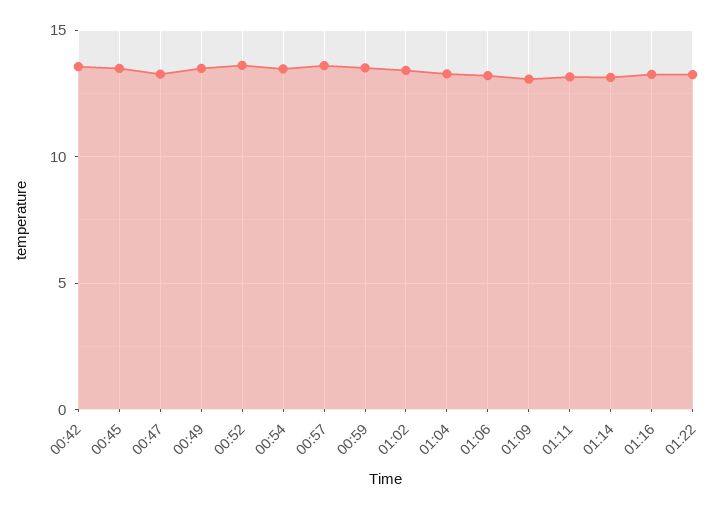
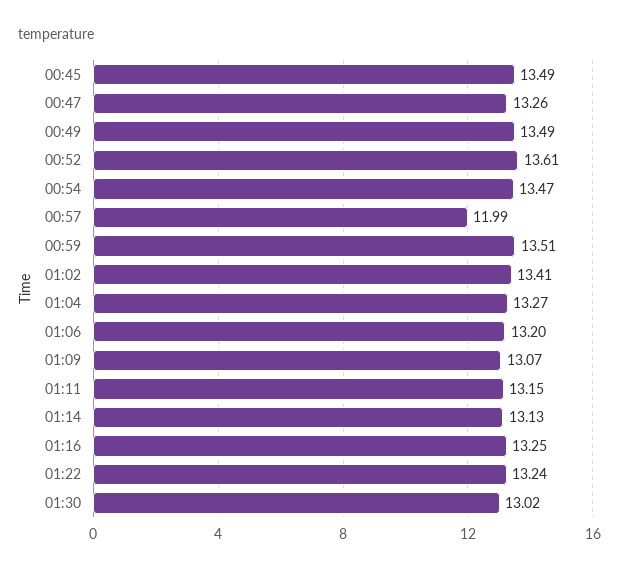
00:42: 13.5 -> none
00:57: 13.5 -> 11.99
01:30: none -> 13.02

